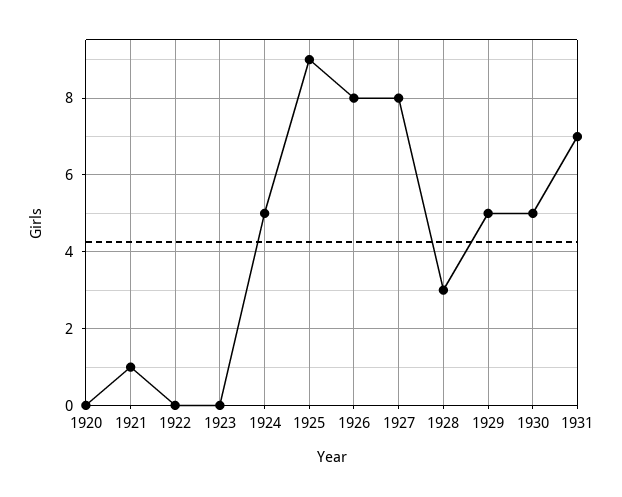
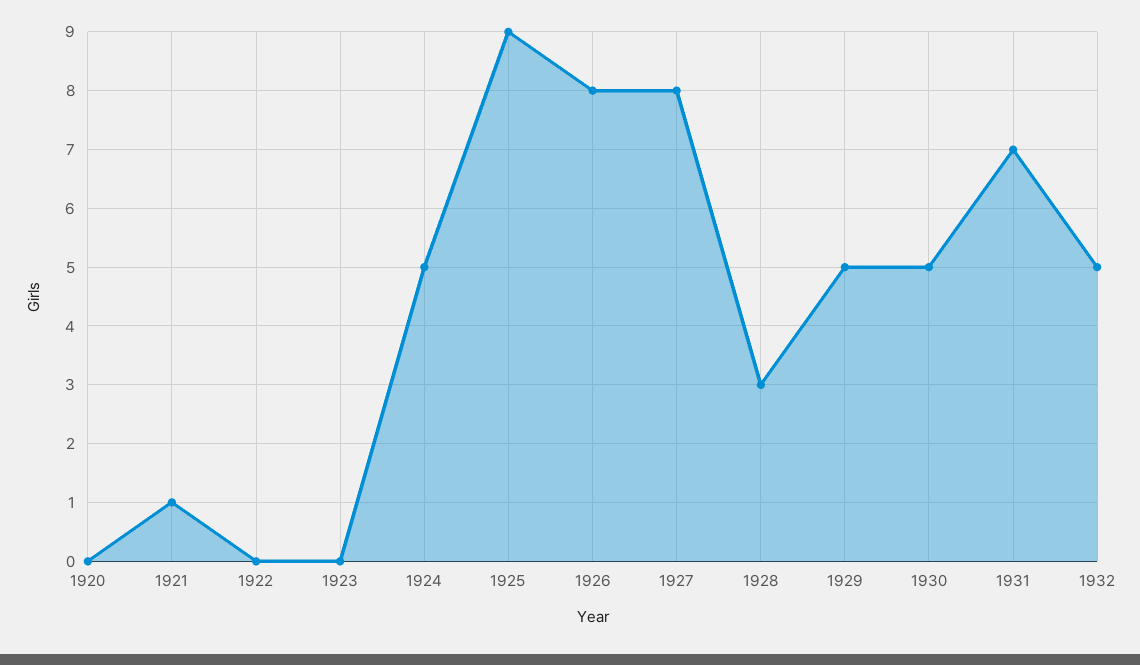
1932: none -> 5

